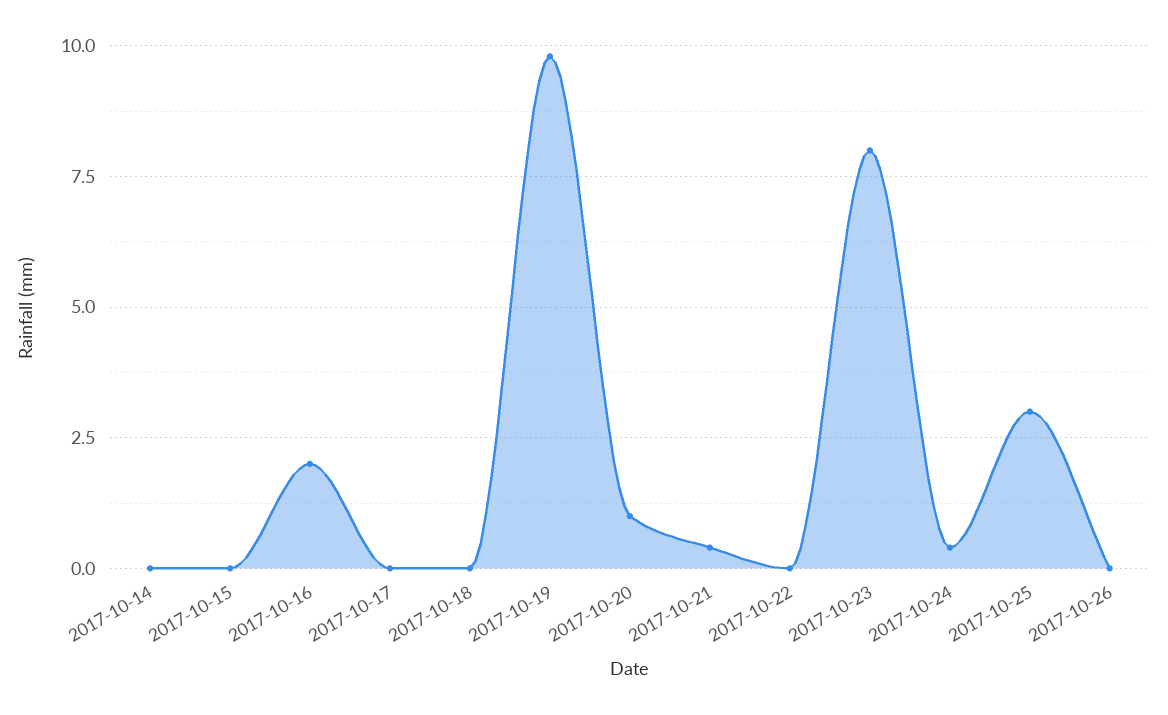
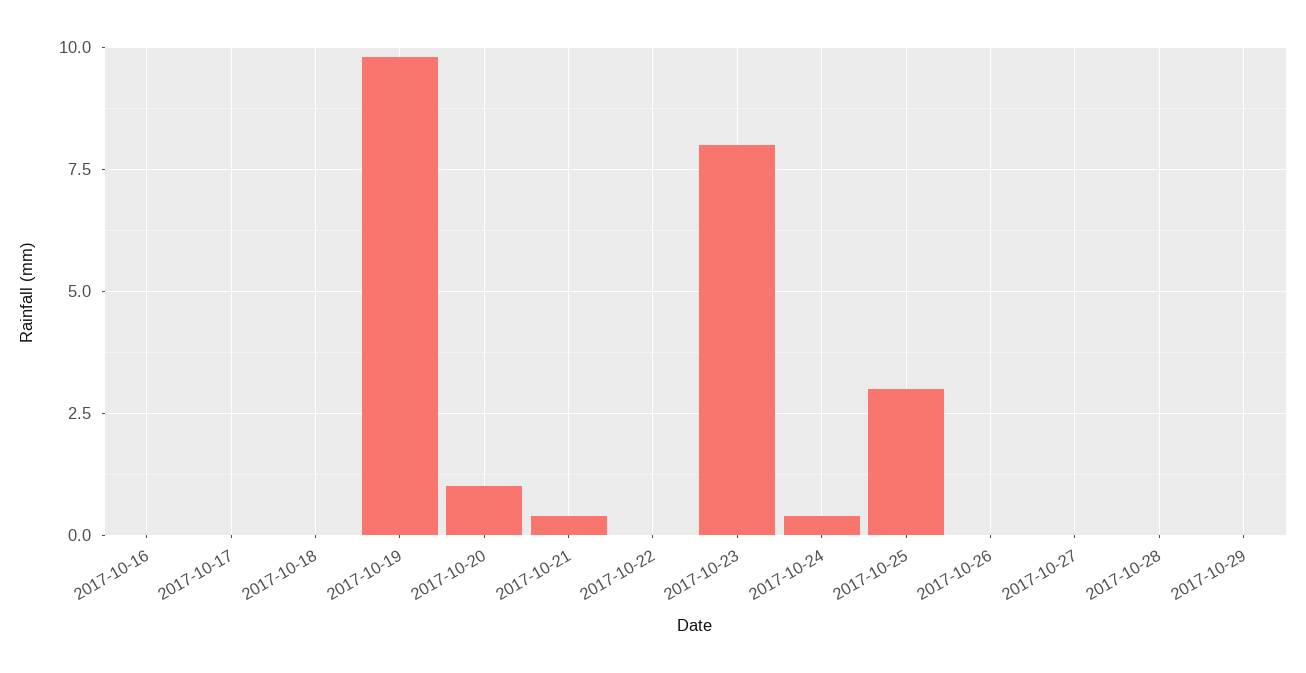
2017-10-14: 0 -> none
2017-10-15: 0 -> none
2017-10-16: 2 -> 0
2017-10-27: none -> 0
2017-10-28: none -> 0
2017-10-29: none -> 0

